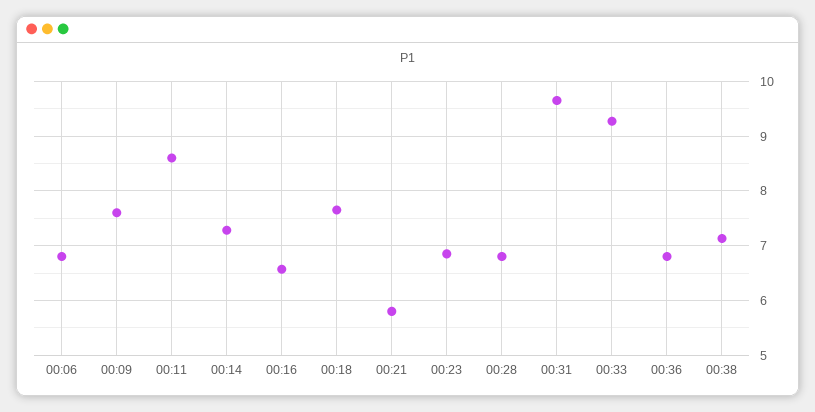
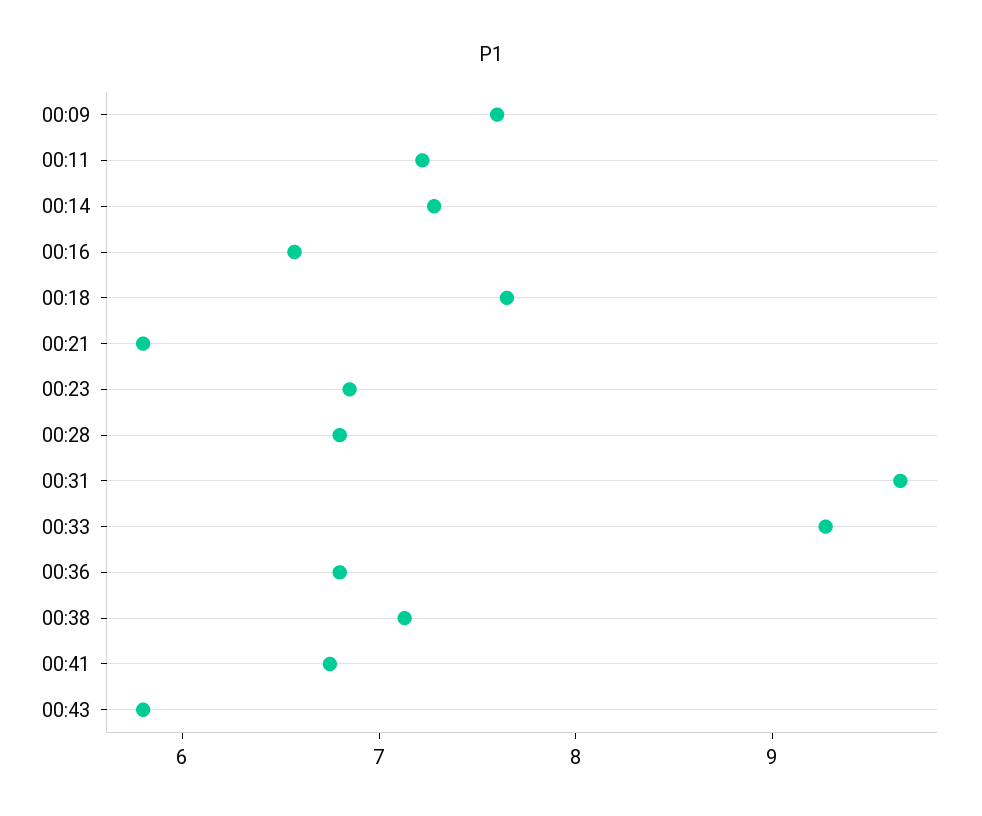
00:06: 6.8 -> none
00:11: 8.6 -> 7.2
00:41: none -> 6.8
00:43: none -> 5.8

